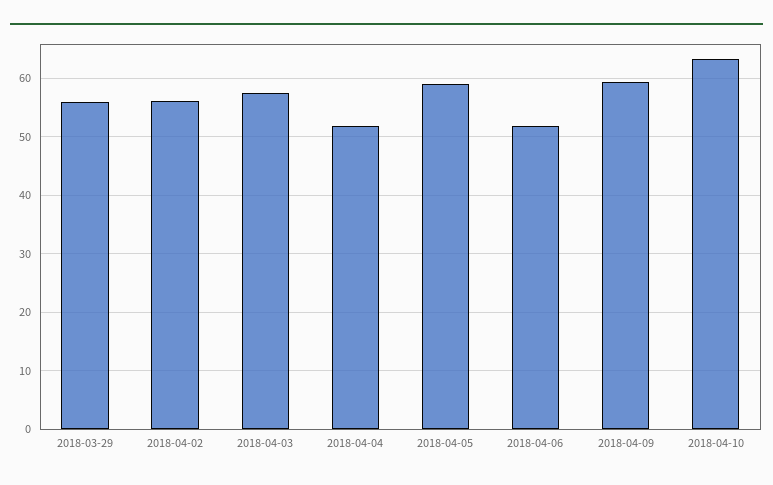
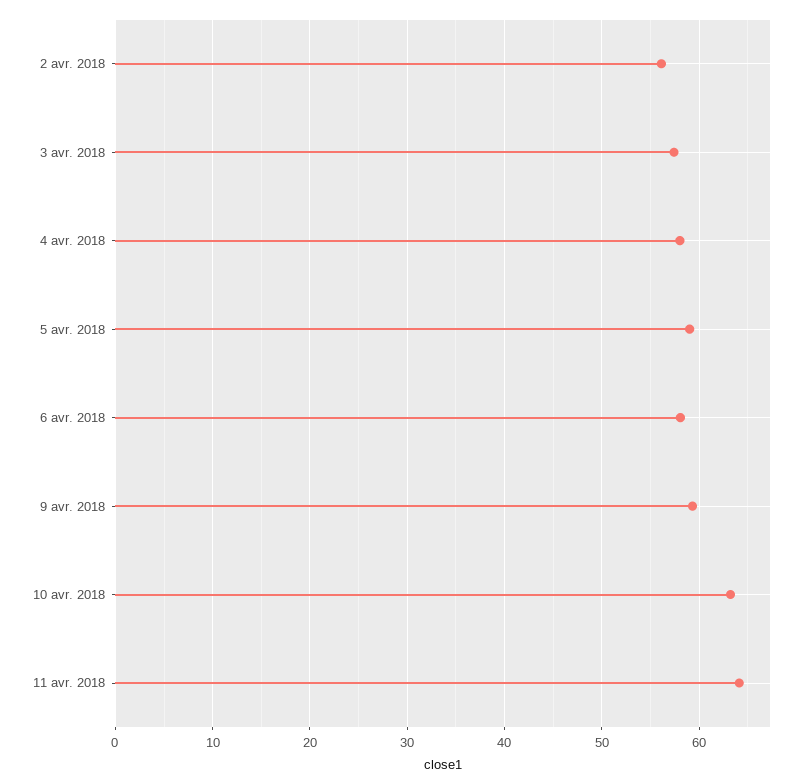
2018-03-29: 56 -> none
2018-04-04: 52 -> 58
2018-04-06: 52 -> 58
11 avr. 2018: none -> 64

